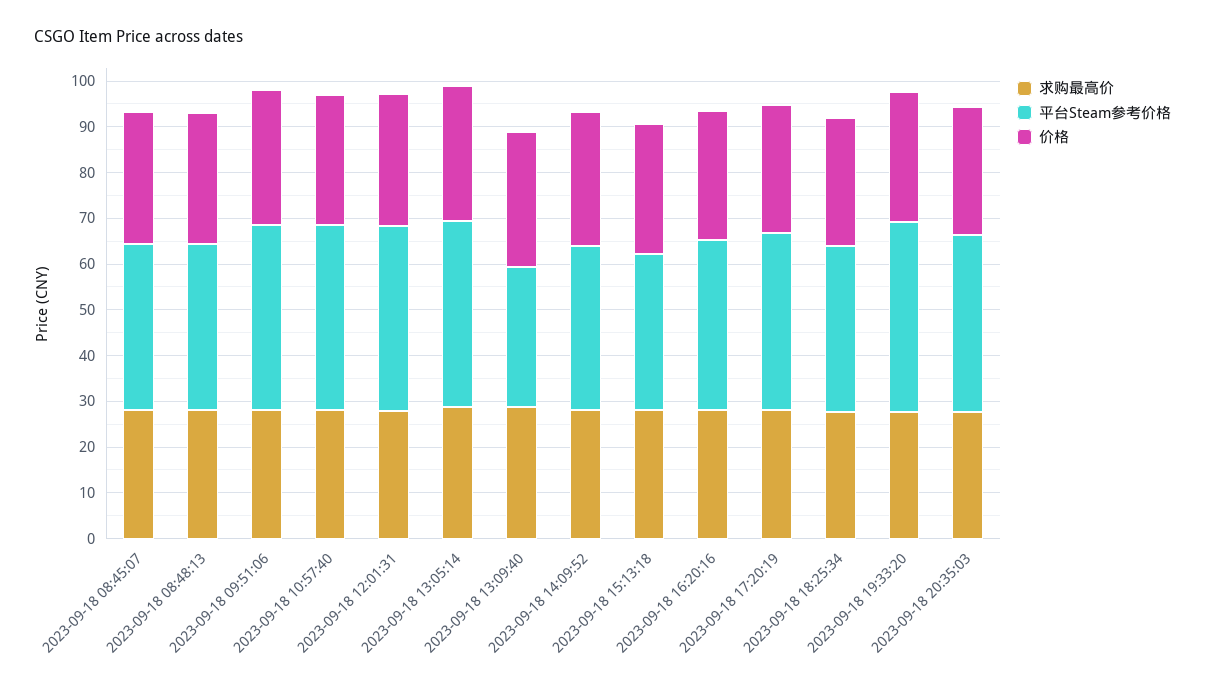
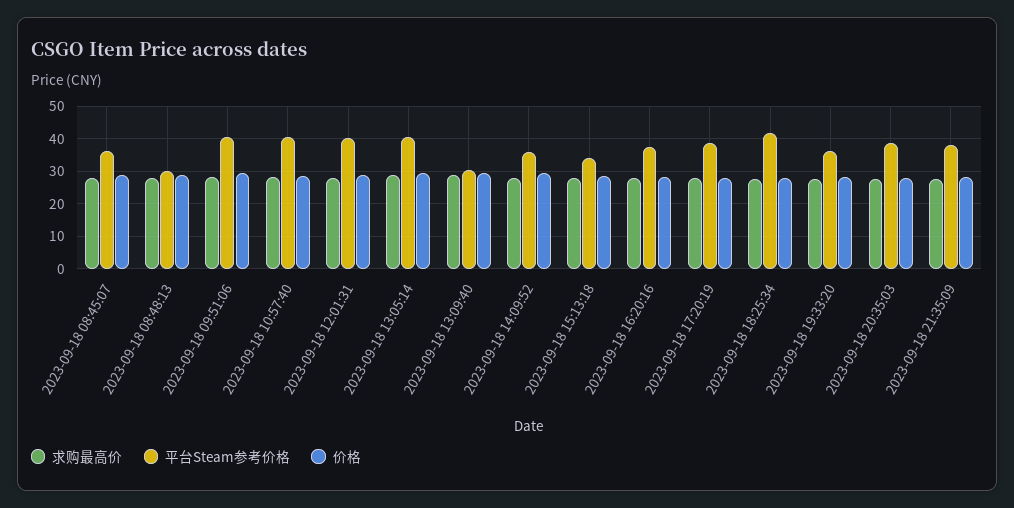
平台Steam参考价格, 2023-09-18 08:48:13: 36 -> 30
平台Steam参考价格, 2023-09-18 18:25:34: 36 -> 42
平台Steam参考价格, 2023-09-18 19:33:20: 42 -> 36
求购最高价, 2023-09-18 21:35:09: none -> 28
平台Steam参考价格, 2023-09-18 21:35:09: none -> 38
价格, 2023-09-18 21:35:09: none -> 28

